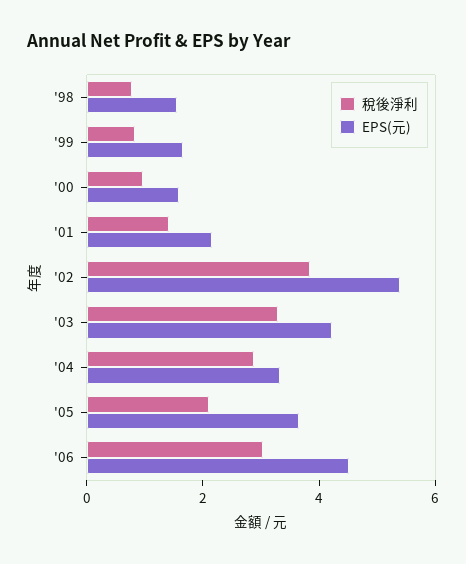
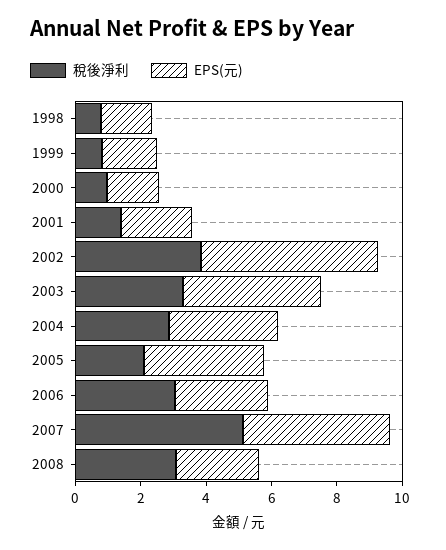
EPS(元), '06: 4.5 -> 3
稅後淨利, 2007: none -> 5
EPS(元), 2007: none -> 4.5
稅後淨利, 2008: none -> 3
EPS(元), 2008: none -> 2.5

